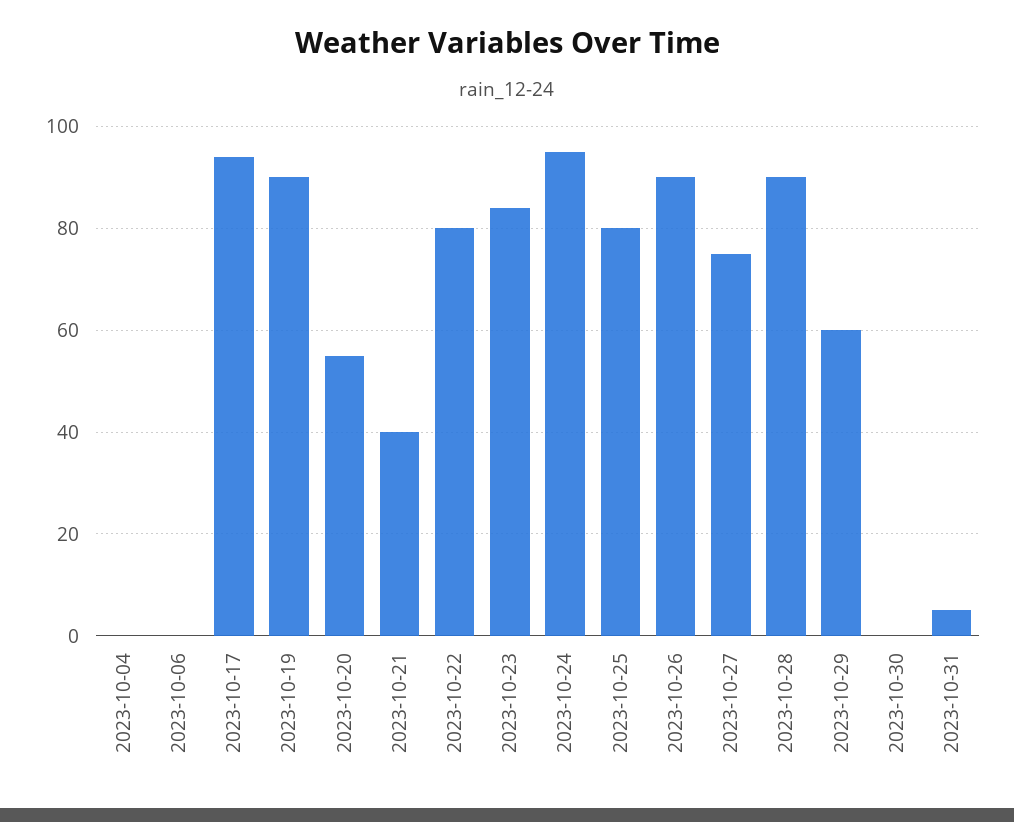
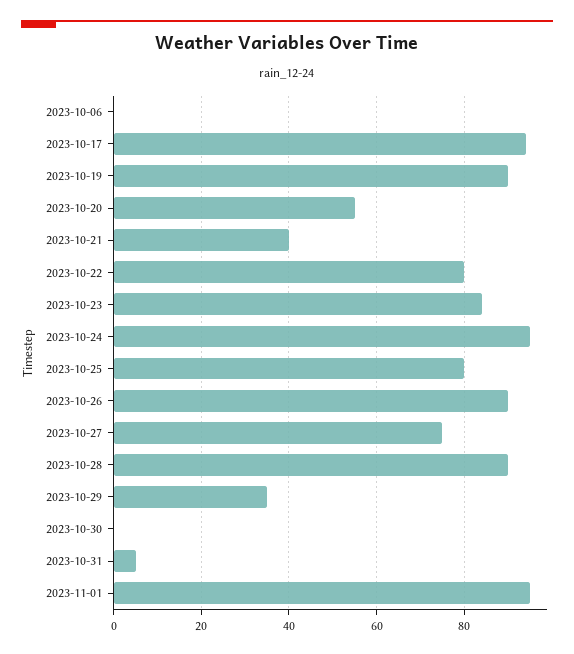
2023-10-04: 0 -> none
2023-10-29: 60 -> 35
2023-11-01: none -> 95

